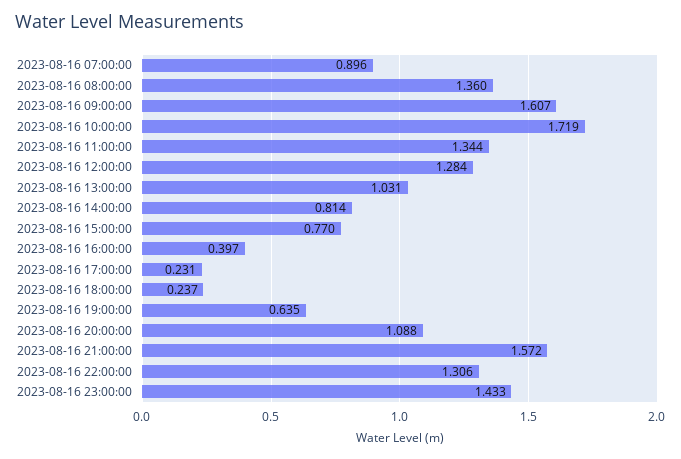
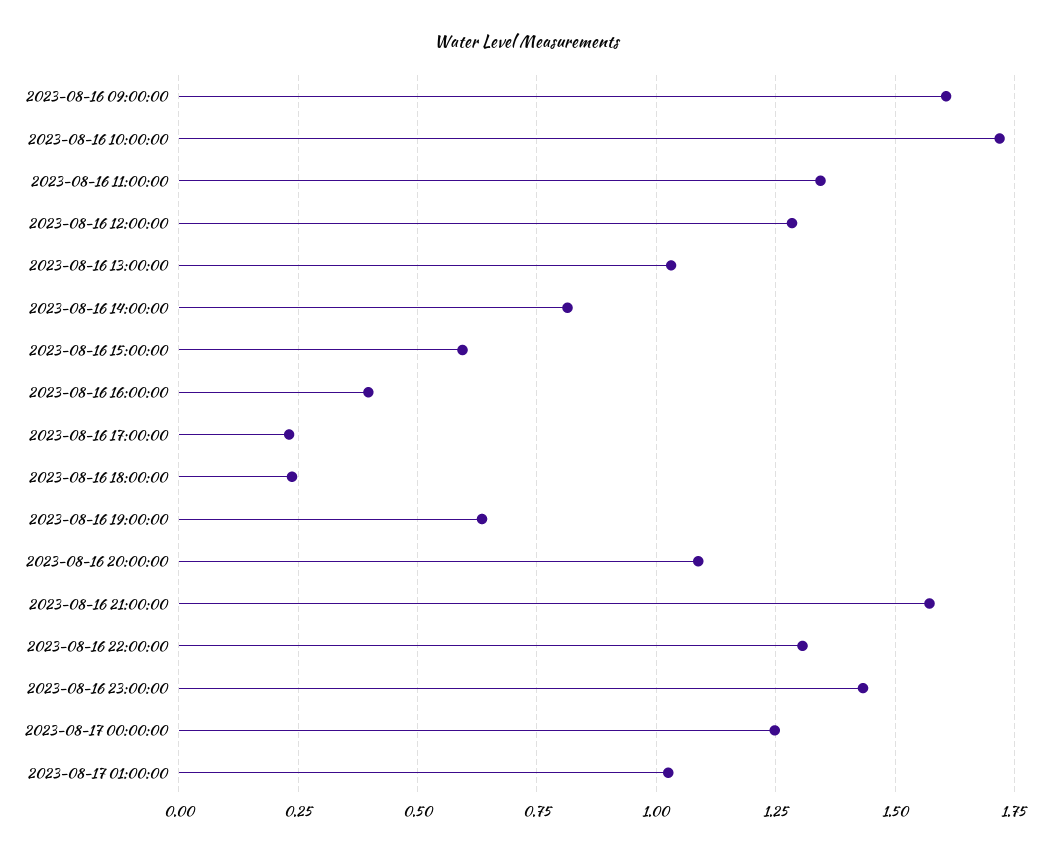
2023-08-16 07:00:00: 0.896 -> none
2023-08-16 08:00:00: 1.36 -> none
2023-08-16 15:00:00: 0.77 -> 0.6
2023-08-17 00:00:00: none -> 1.25
2023-08-17 01:00:00: none -> 1.025

